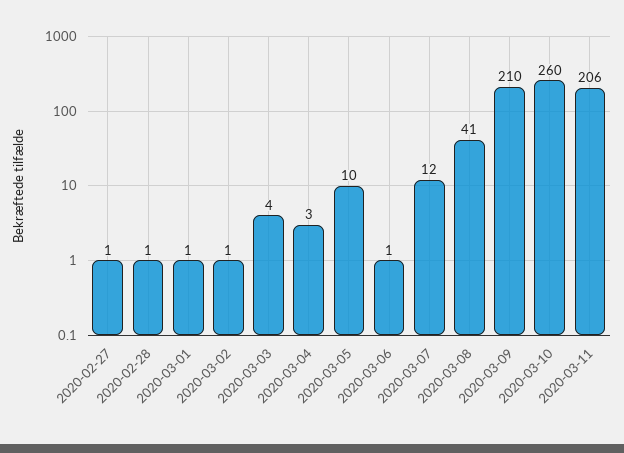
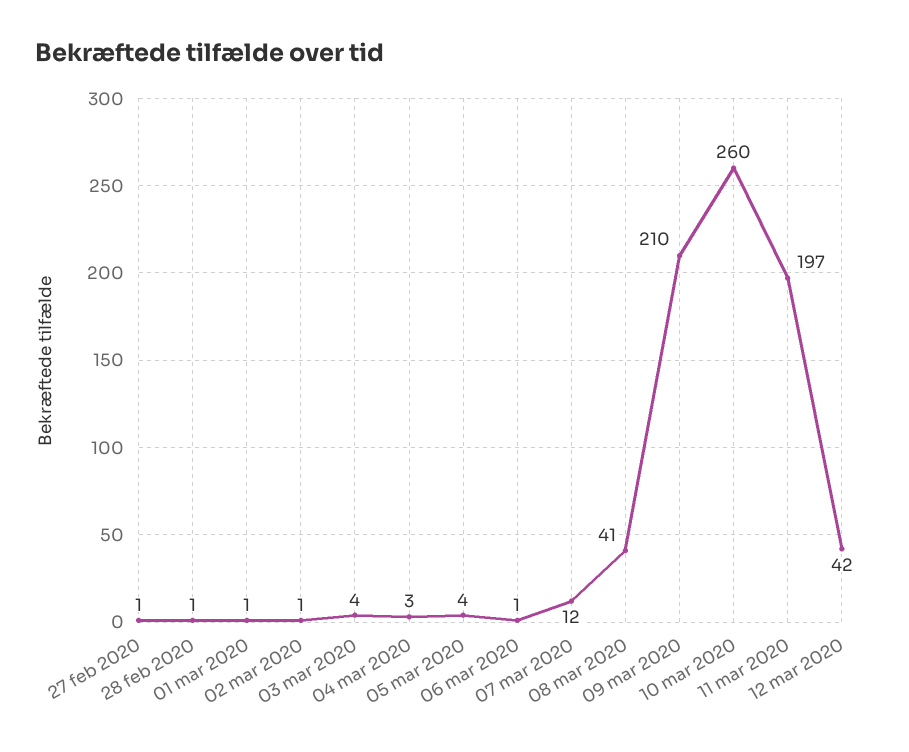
2020-03-05: 10 -> 4
2020-03-11: 206 -> 197
12 mar 2020: none -> 42

